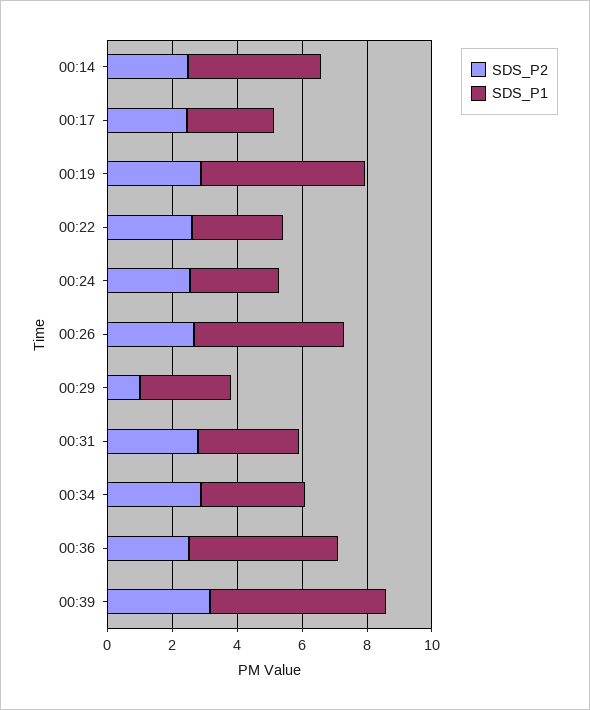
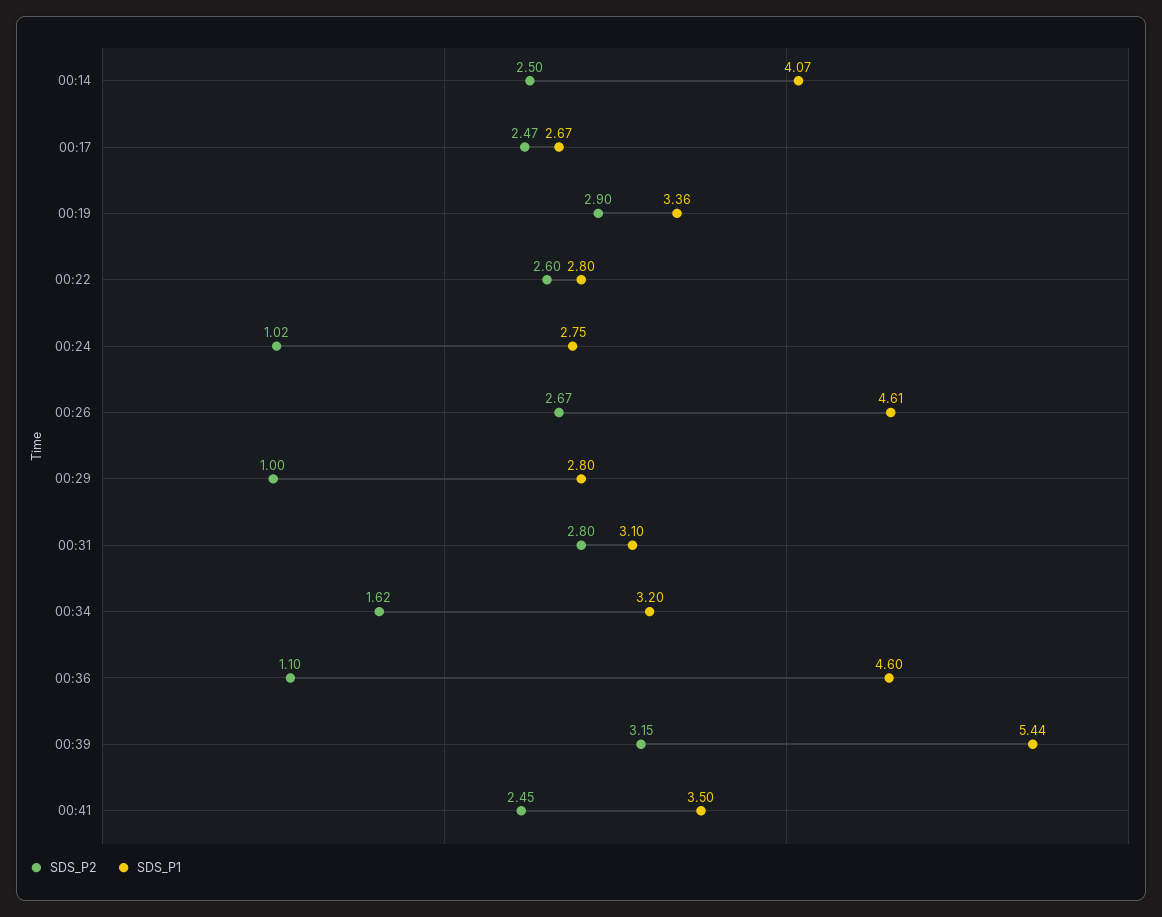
SDS_P1, 00:19: 5 -> 3.36
SDS_P2, 00:24: 2.5 -> 1.02
SDS_P2, 00:34: 3 -> 1.62
SDS_P2, 00:36: 2.5 -> 1.1
SDS_P2, 00:41: none -> 2.45
SDS_P1, 00:41: none -> 3.5

